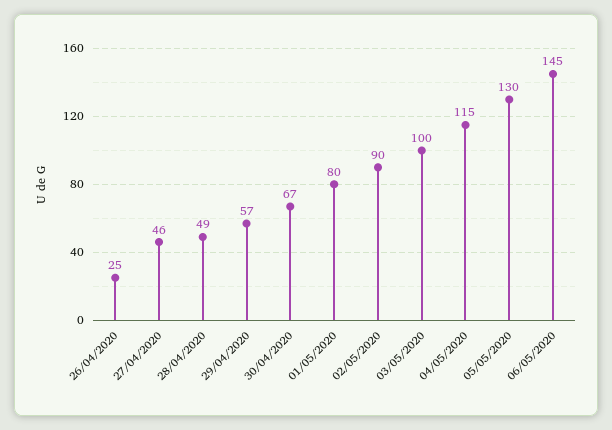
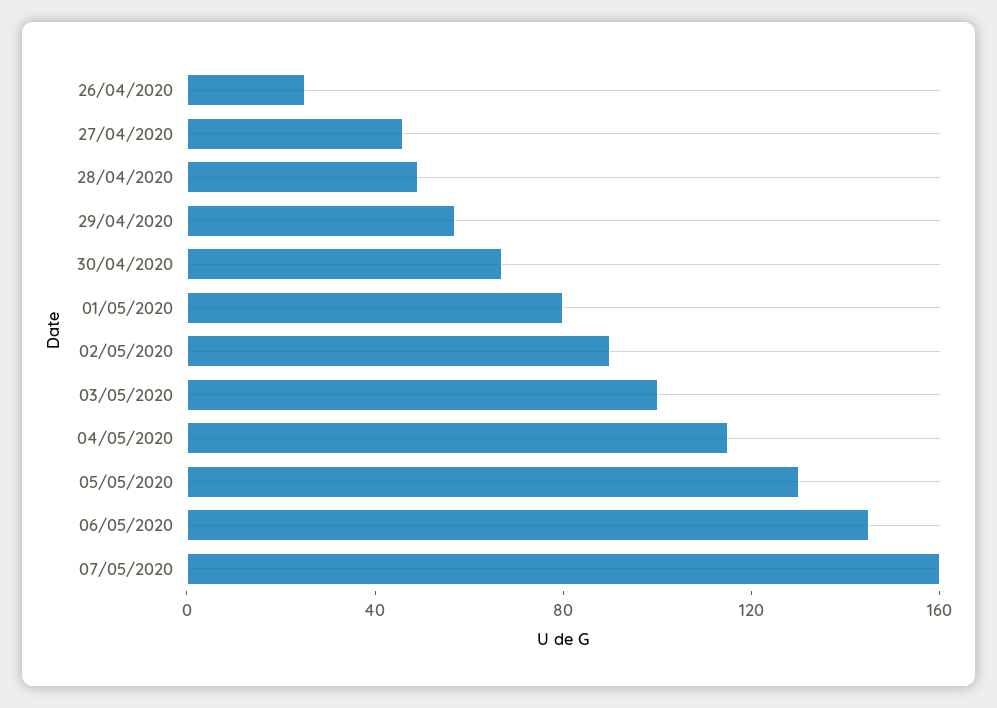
07/05/2020: none -> 160

